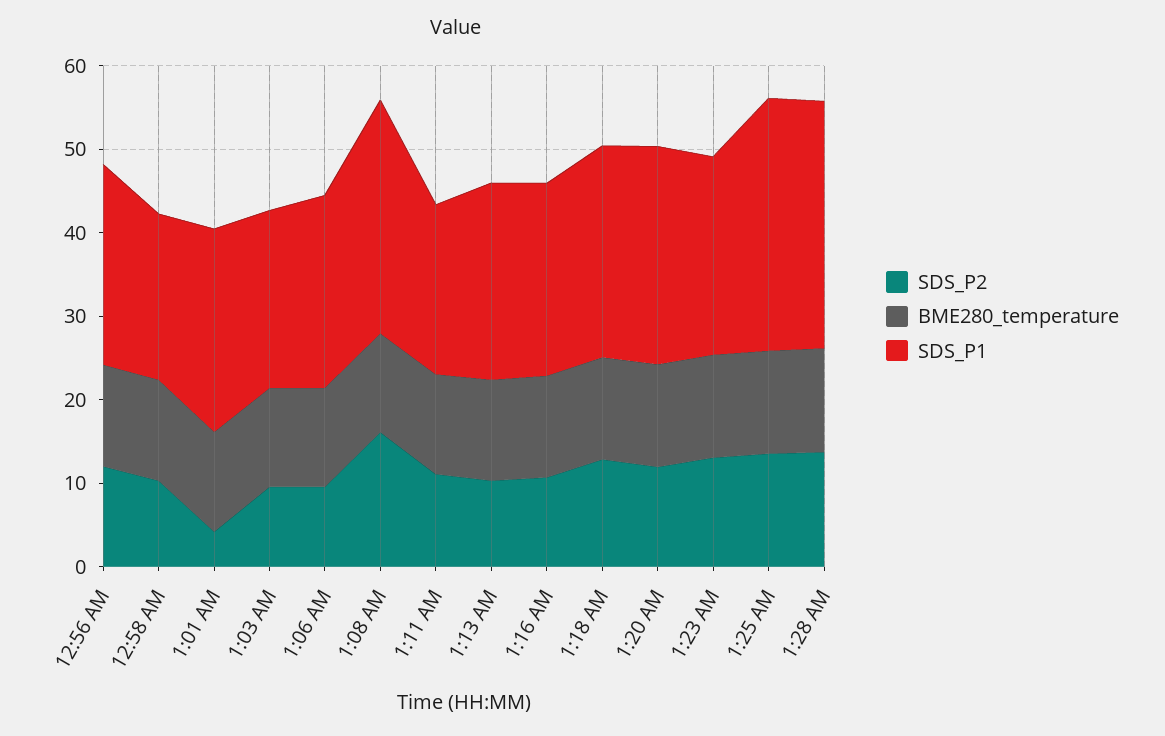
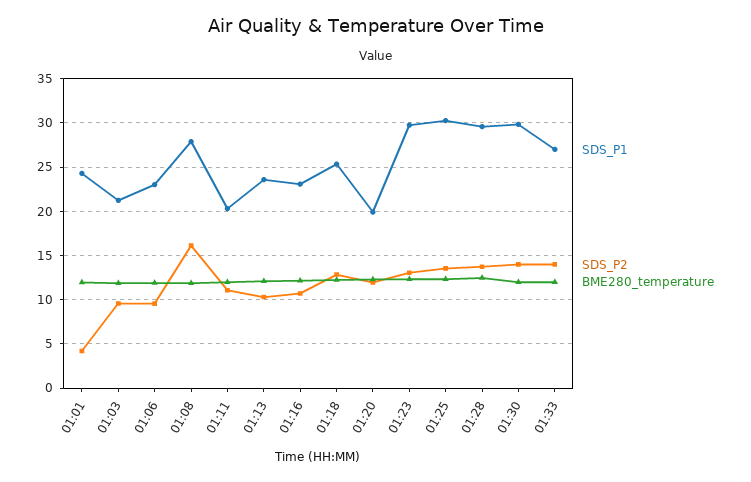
SDS_P2, 12:56 AM: 12 -> none
BME280_temperature, 12:56 AM: 12 -> none
SDS_P1, 12:56 AM: 24 -> none
SDS_P2, 12:58 AM: 10 -> none
BME280_temperature, 12:58 AM: 12 -> none
SDS_P1, 12:58 AM: 20 -> none
SDS_P1, 1:20 AM: 26 -> 20
SDS_P1, 1:23 AM: 24 -> 30
SDS_P1, 01:30: none -> 30
SDS_P2, 01:30: none -> 14
BME280_temperature, 01:30: none -> 12
SDS_P1, 01:33: none -> 27
SDS_P2, 01:33: none -> 14
BME280_temperature, 01:33: none -> 12

